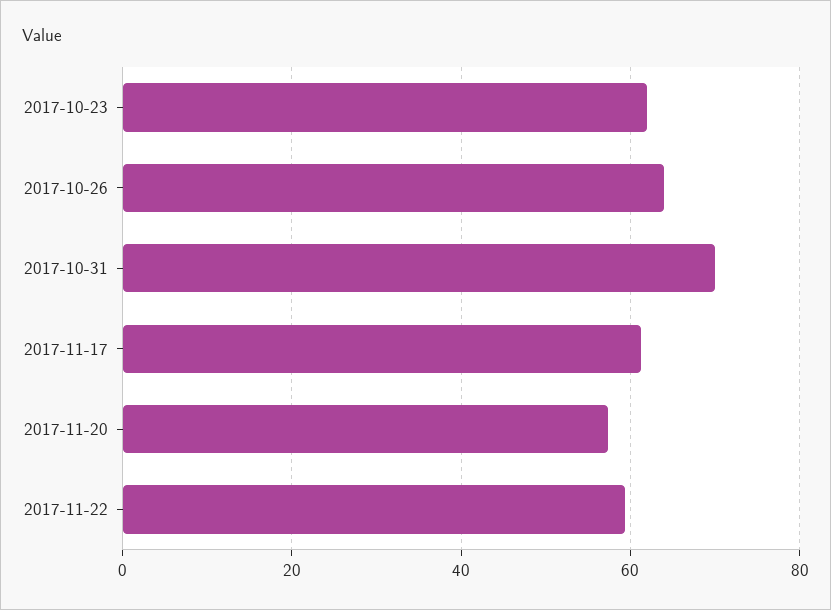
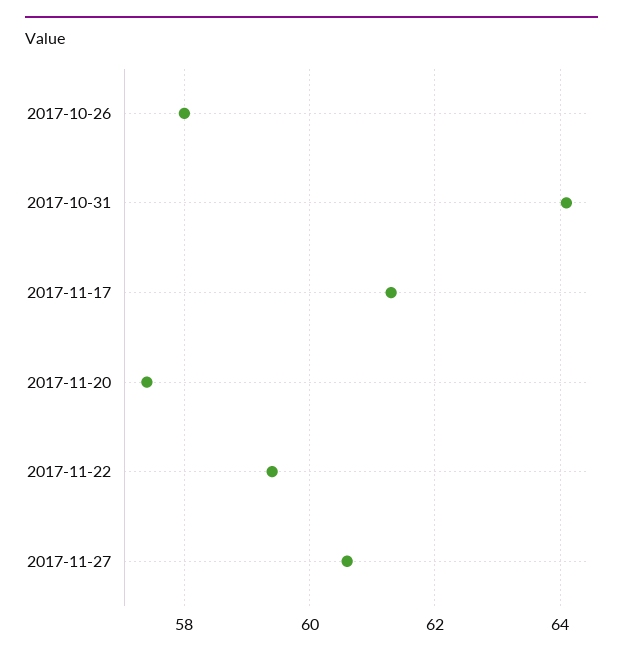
2017-10-23: 62 -> none
2017-10-26: 64 -> 58
2017-10-31: 70 -> 64
2017-11-27: none -> 60.5

